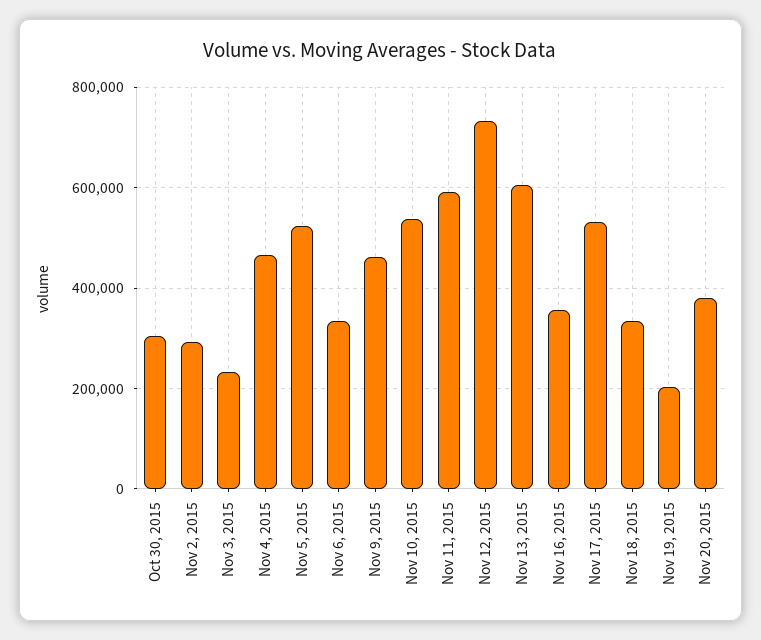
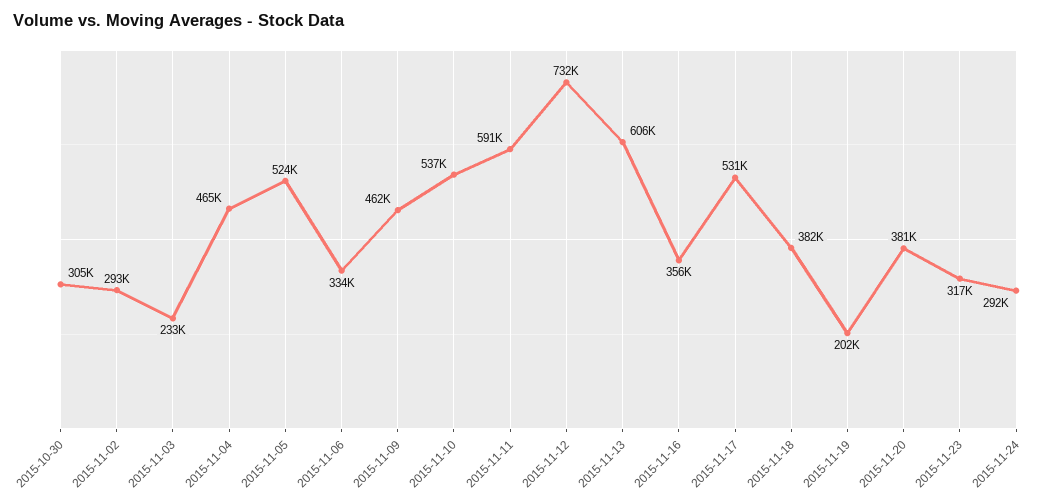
Nov 18, 2015: 340000 -> 382000
2015-11-23: none -> 317000
2015-11-24: none -> 292000

